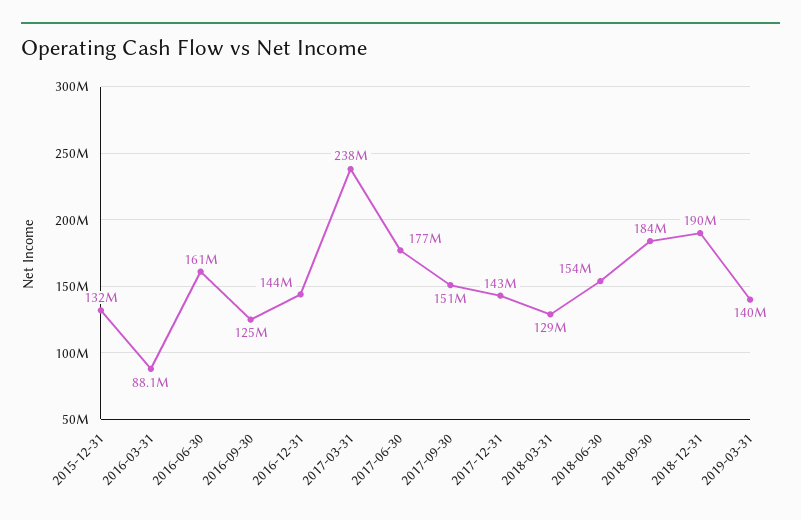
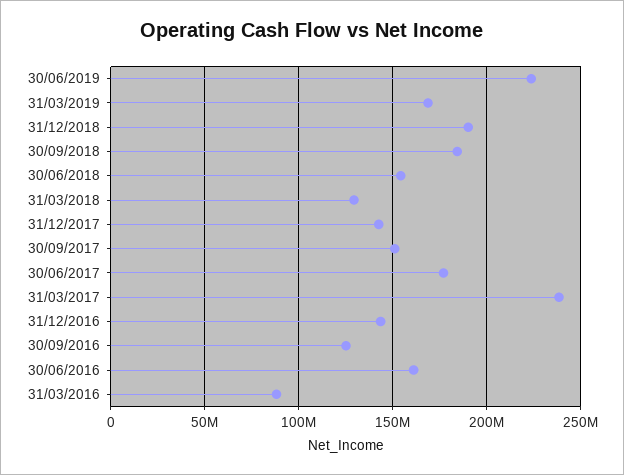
2015-12-31: 132000000 -> none
2019-03-31: 140000000 -> 170000000
30/06/2019: none -> 225000000

